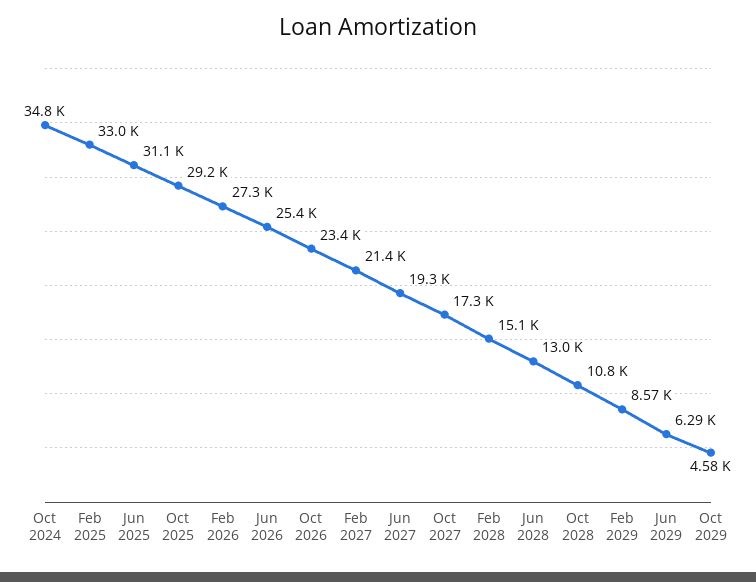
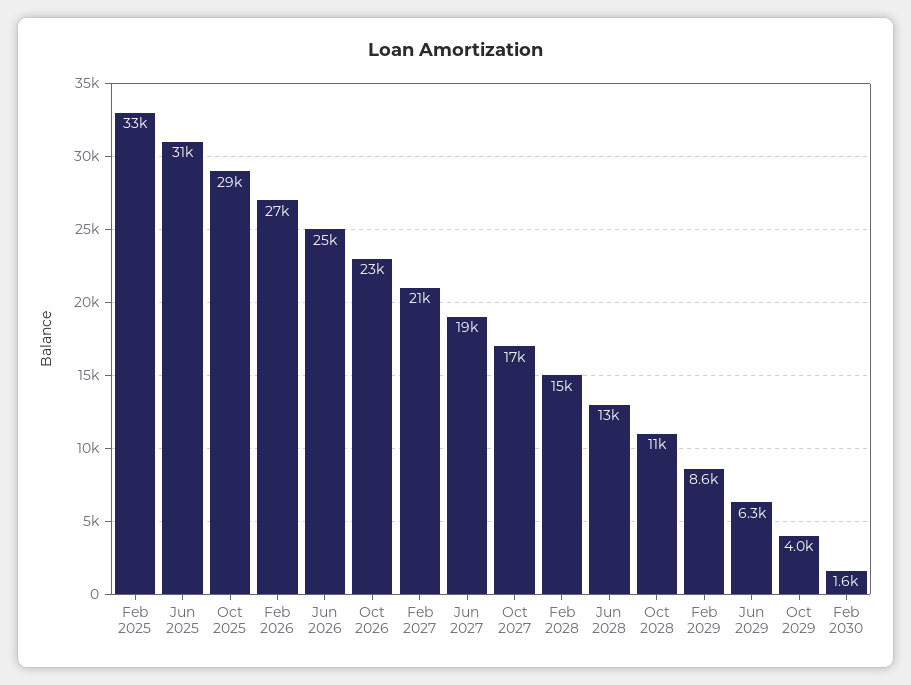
Oct 2024: 34800 -> none
Oct 2029: 4580 -> 4000
Feb 2030: none -> 1600

